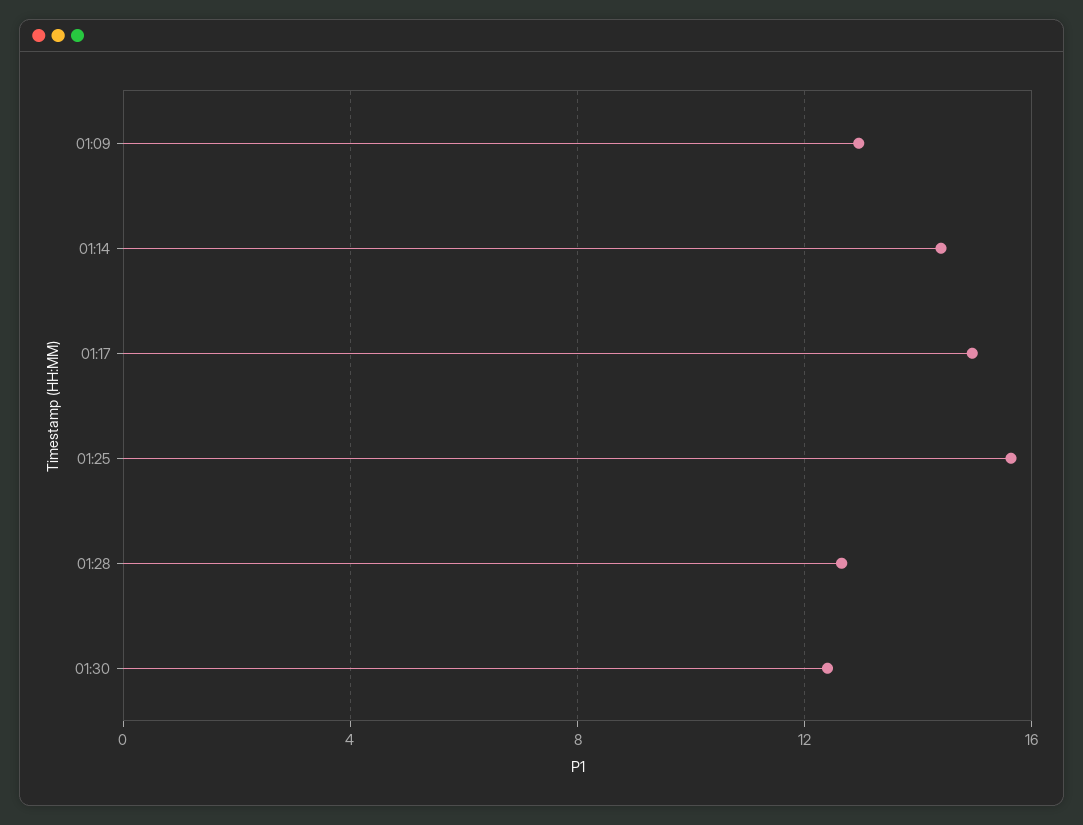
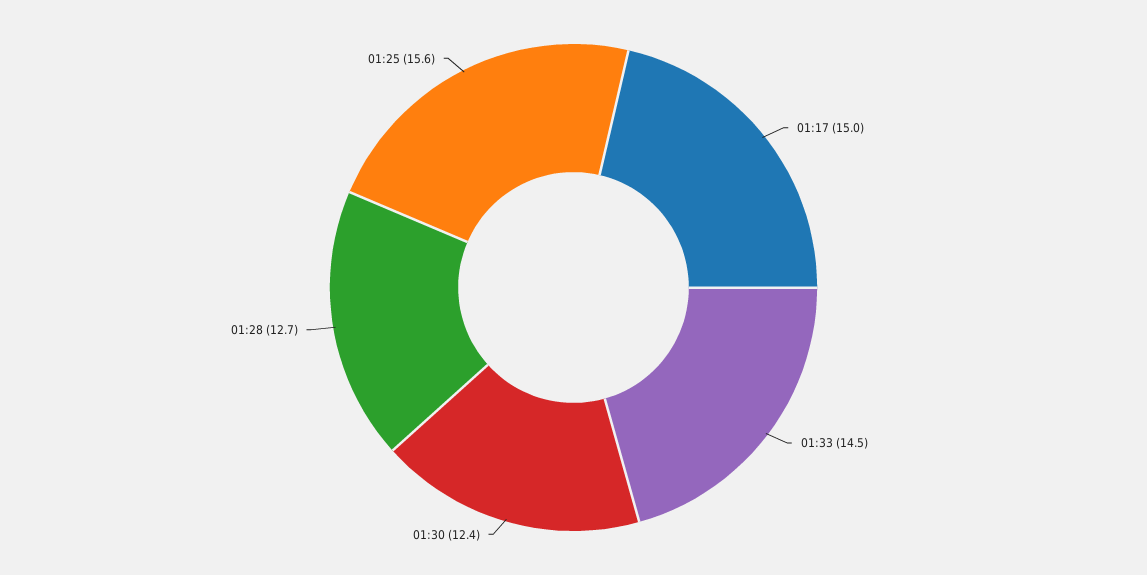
01:09: 13 -> none
01:14: 14.5 -> none
01:33: none -> 14.5

